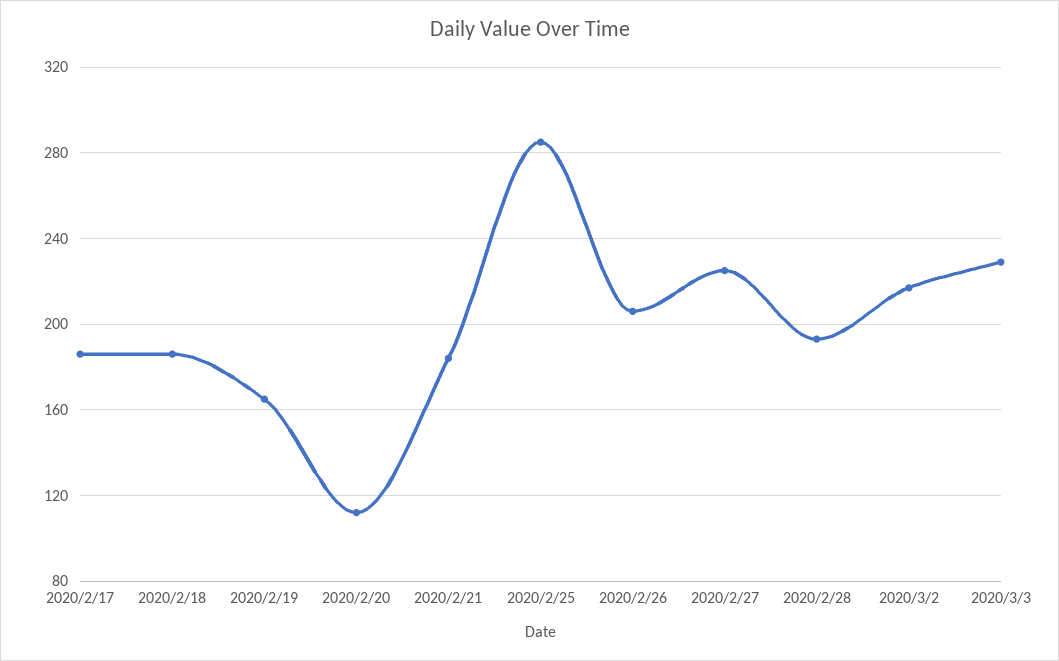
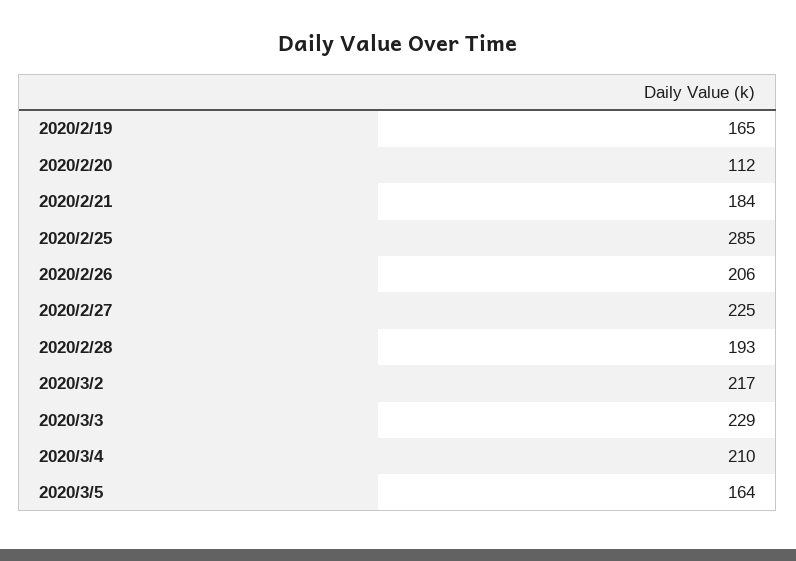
2020/2/17: 185 -> none
2020/2/18: 185 -> none
2020/3/4: none -> 210
2020/3/5: none -> 164

